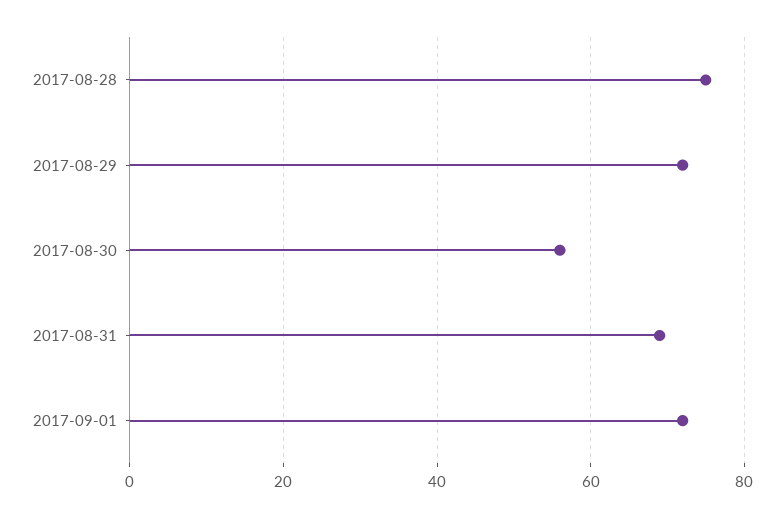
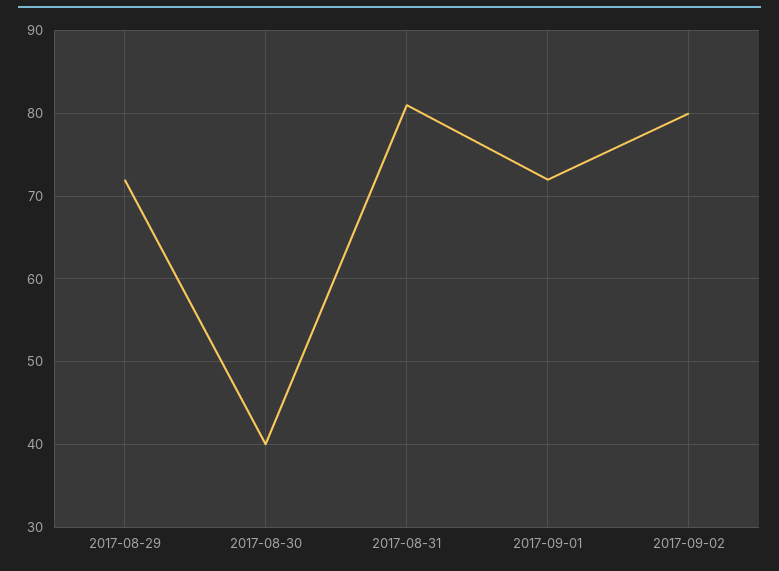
2017-08-28: 75 -> none
2017-08-30: 55 -> 40
2017-08-31: 70 -> 81
2017-09-02: none -> 80

